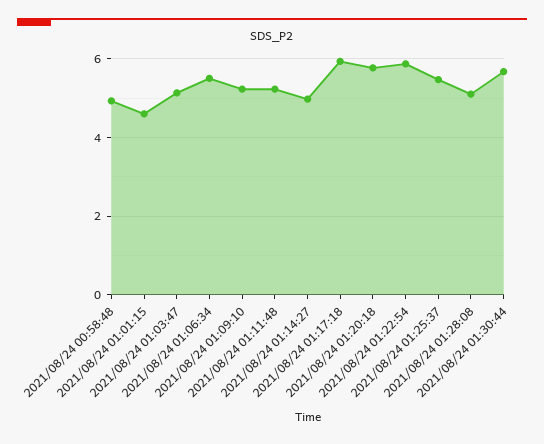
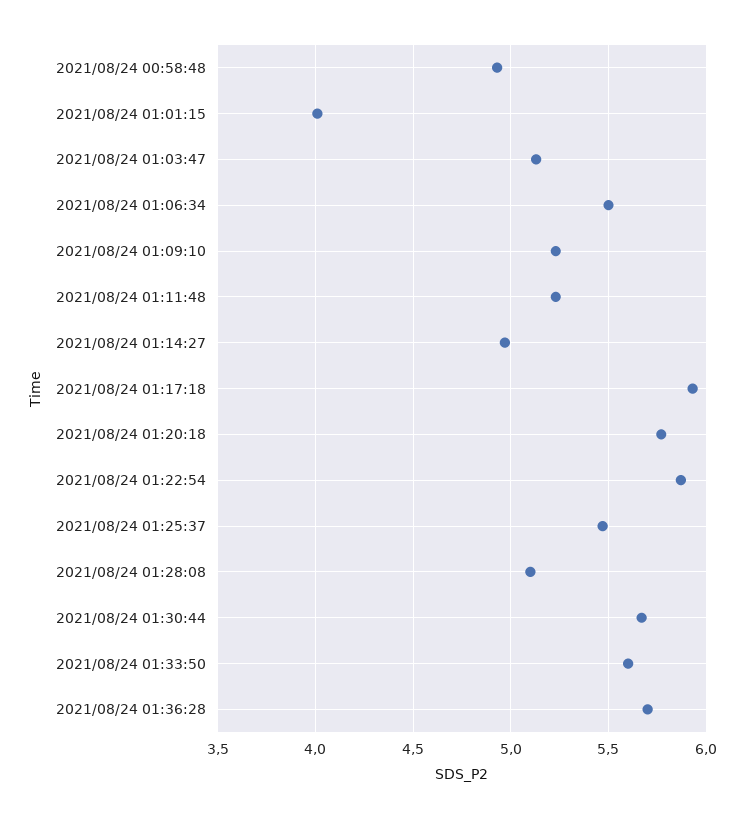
2021/08/24 01:01:15: 4.6 -> 4
2021/08/24 01:33:50: none -> 5.6
2021/08/24 01:36:28: none -> 5.7

